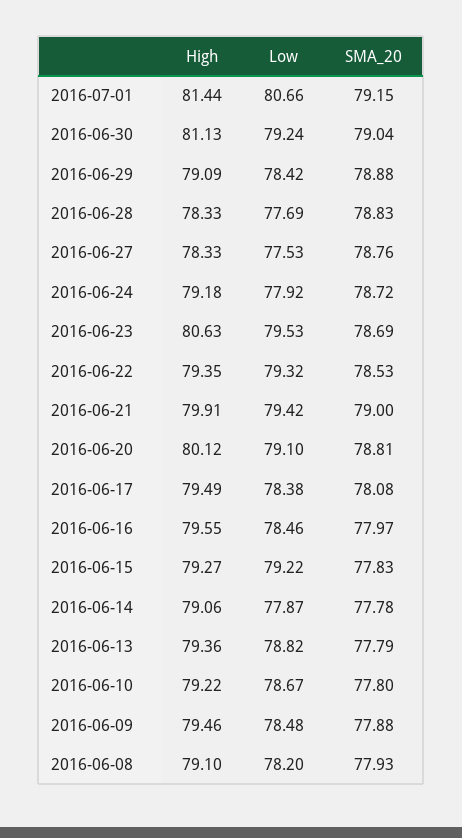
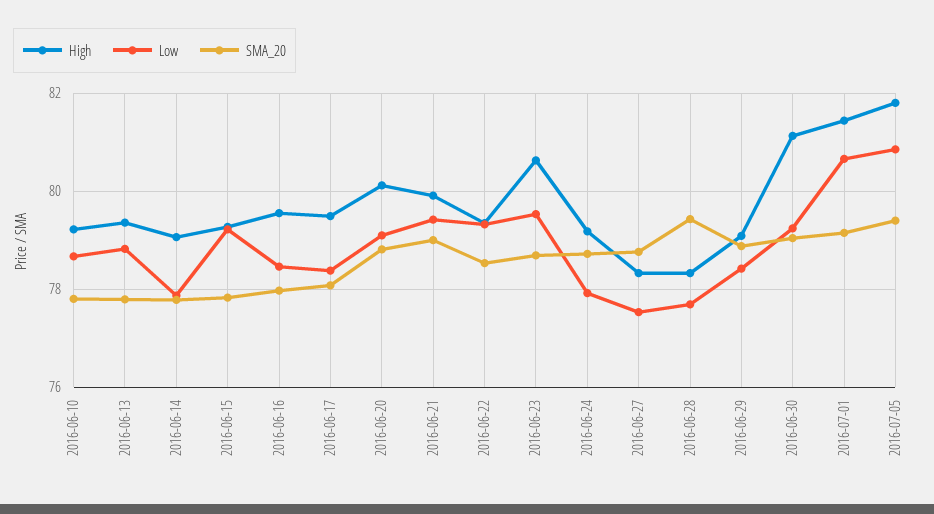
SMA_20, 2016-06-28: 78.83 -> 79.4
High, 2016-06-09: 79.46 -> none
Low, 2016-06-09: 78.48 -> none
SMA_20, 2016-06-09: 77.88 -> none
High, 2016-06-08: 79.1 -> none
Low, 2016-06-08: 78.2 -> none
SMA_20, 2016-06-08: 77.93 -> none
High, 2016-07-05: none -> 81.8
Low, 2016-07-05: none -> 80.8
SMA_20, 2016-07-05: none -> 79.4

